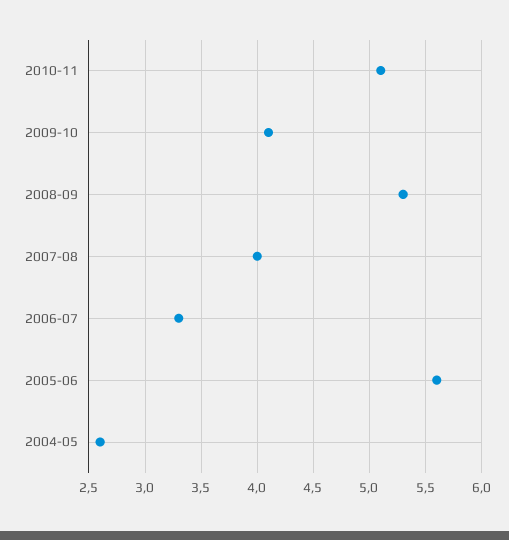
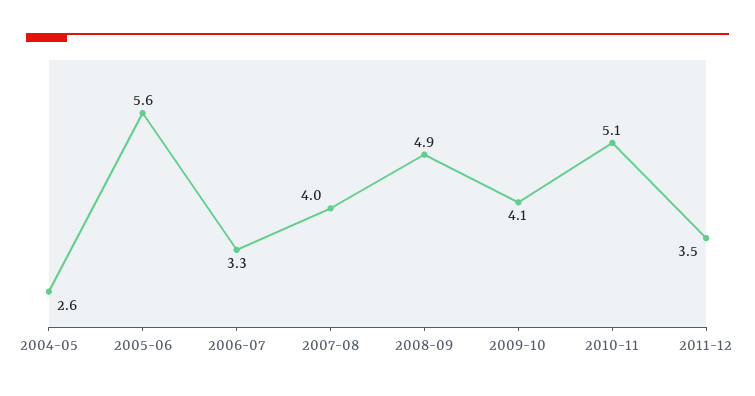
2008-09: 5.3 -> 4.9
2011-12: none -> 3.5

